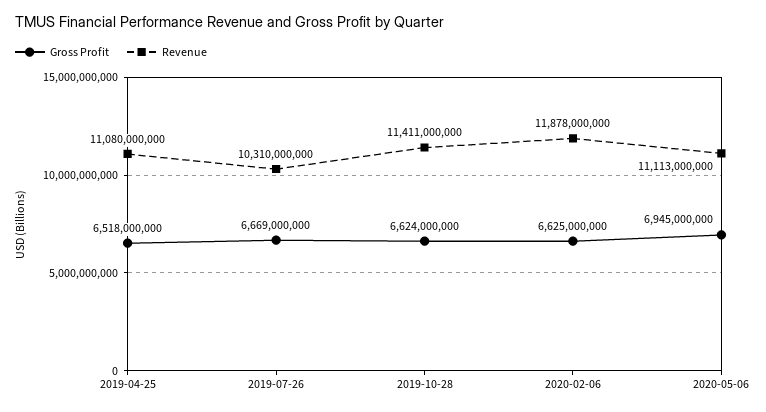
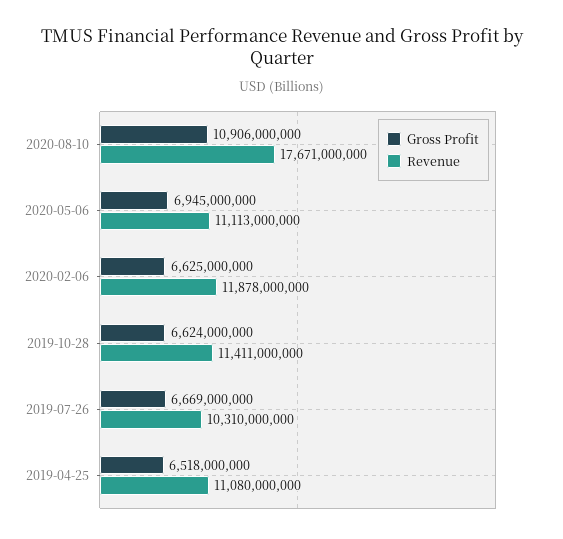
Gross Profit, 2020-08-10: none -> 10906000000
Revenue, 2020-08-10: none -> 17671000000

